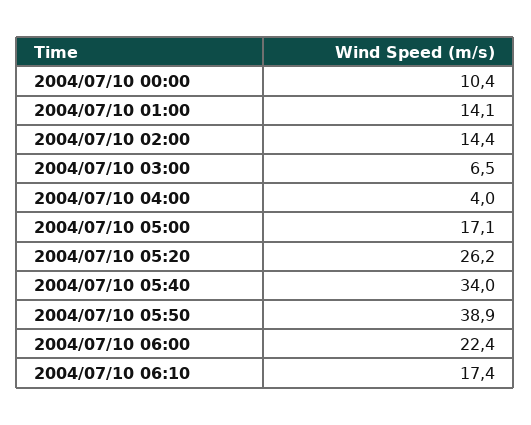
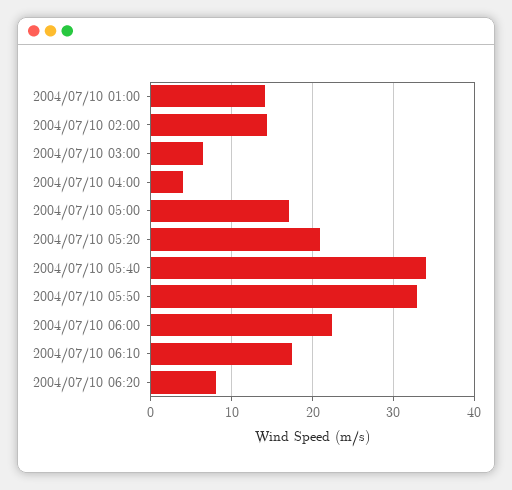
2004/07/10 00:00: 10.4 -> none
2004/07/10 05:20: 26.2 -> 21
2004/07/10 05:50: 38.9 -> 33
2004/07/10 06:20: none -> 8

